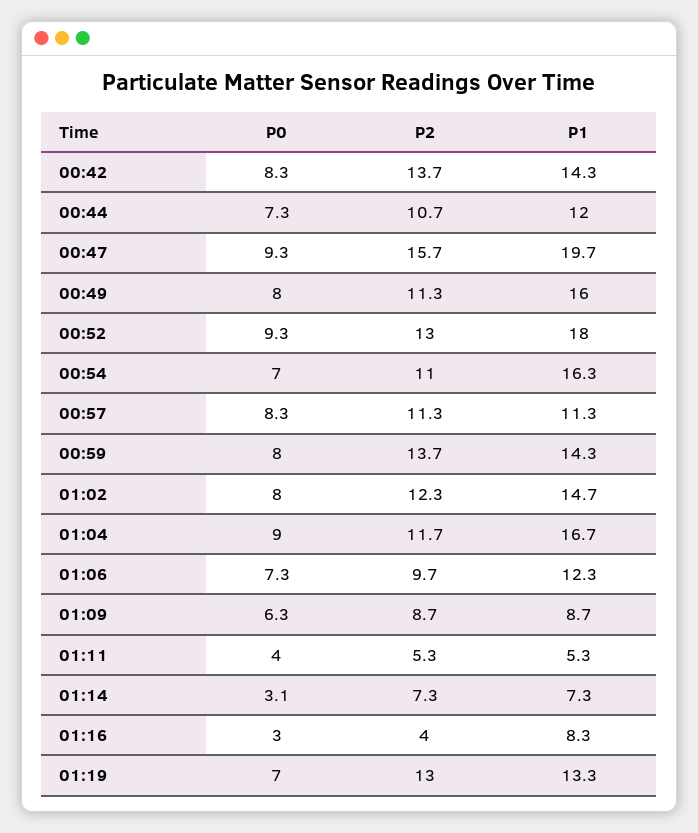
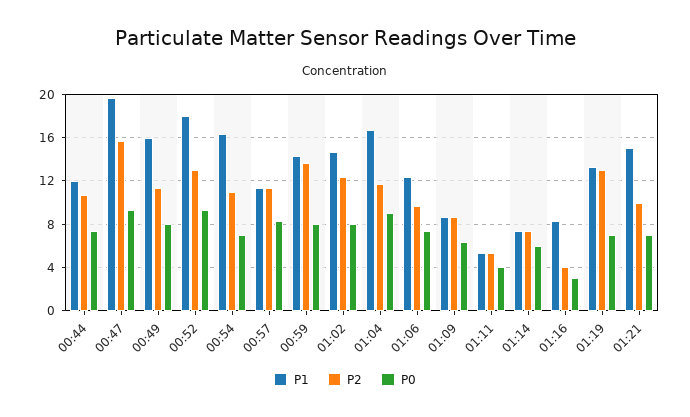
P0, 00:42: 8.3 -> none
P2, 00:42: 13.7 -> none
P1, 00:42: 14.3 -> none
P0, 01:14: 3.1 -> 6
P1, 01:21: none -> 15
P2, 01:21: none -> 10
P0, 01:21: none -> 7

